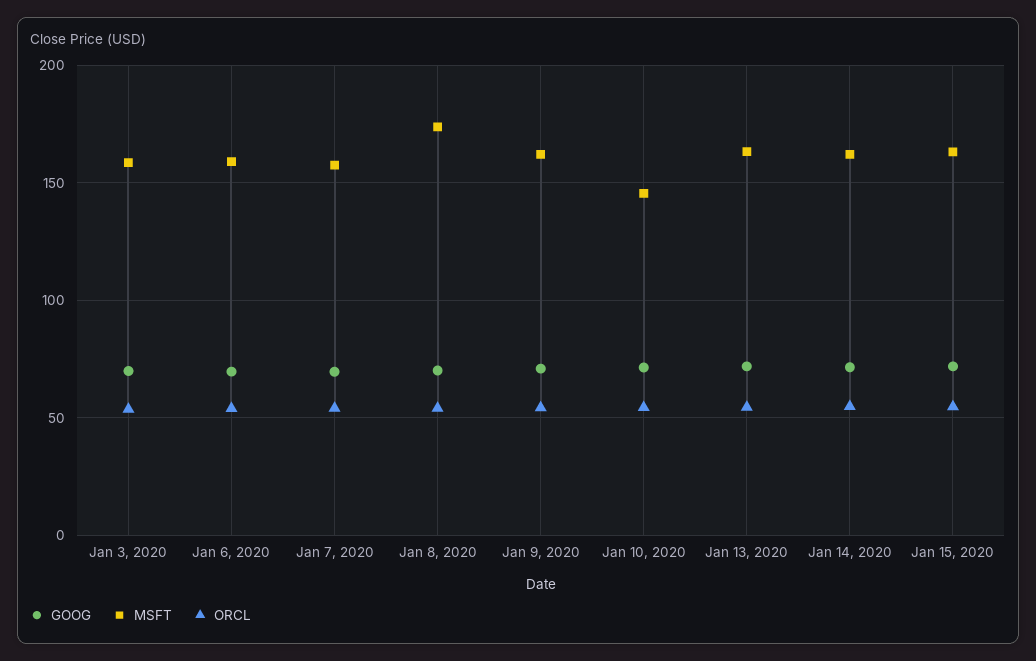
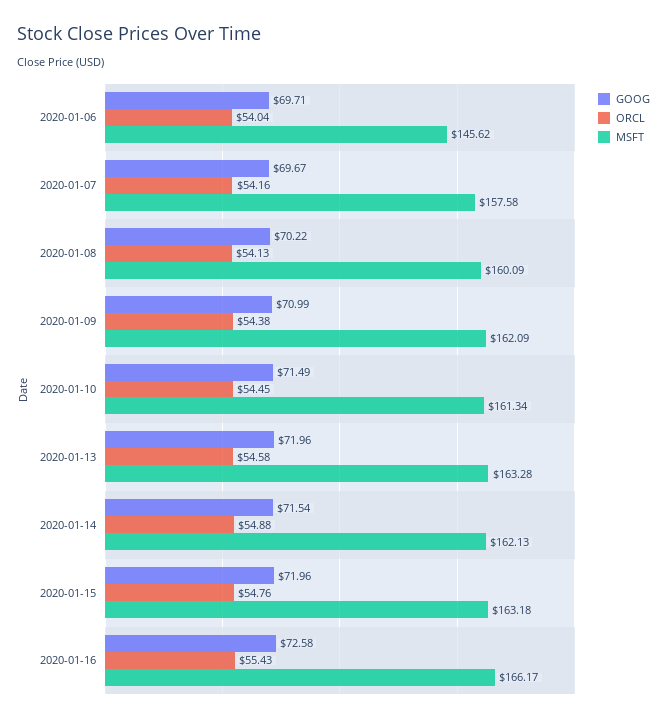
GOOG, Jan 3, 2020: 70 -> none
MSFT, Jan 3, 2020: 160 -> none
ORCL, Jan 3, 2020: 55 -> none
MSFT, Jan 6, 2020: 160 -> 145.62
MSFT, Jan 8, 2020: 175 -> 160.09
MSFT, Jan 10, 2020: 145 -> 161.34
GOOG, 2020-01-16: none -> 72.58
ORCL, 2020-01-16: none -> 55.43
MSFT, 2020-01-16: none -> 166.17

